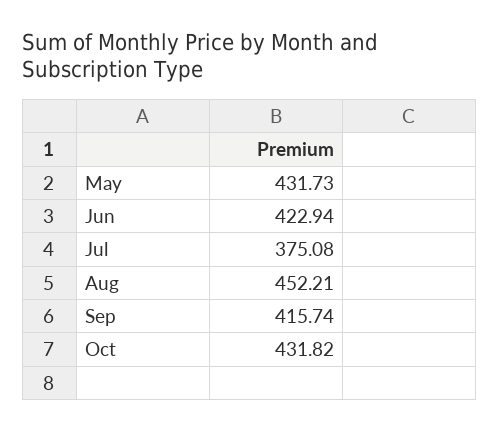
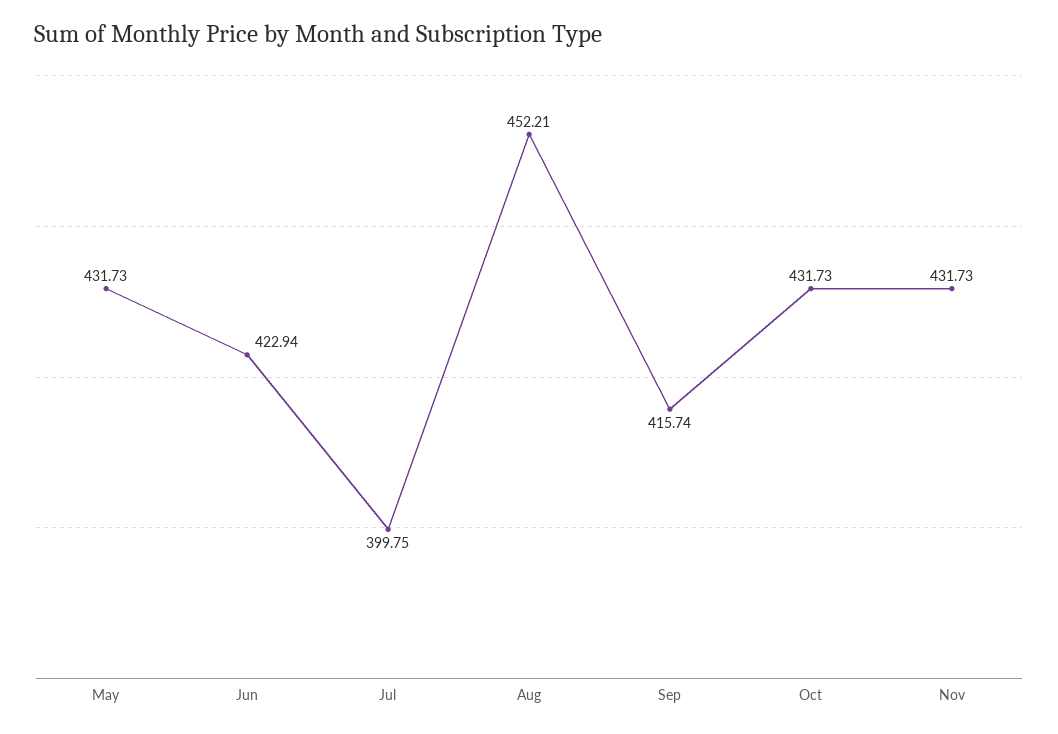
Jul: 375.08 -> 399.75
Oct: 431.82 -> 431.73
Nov: none -> 431.73

